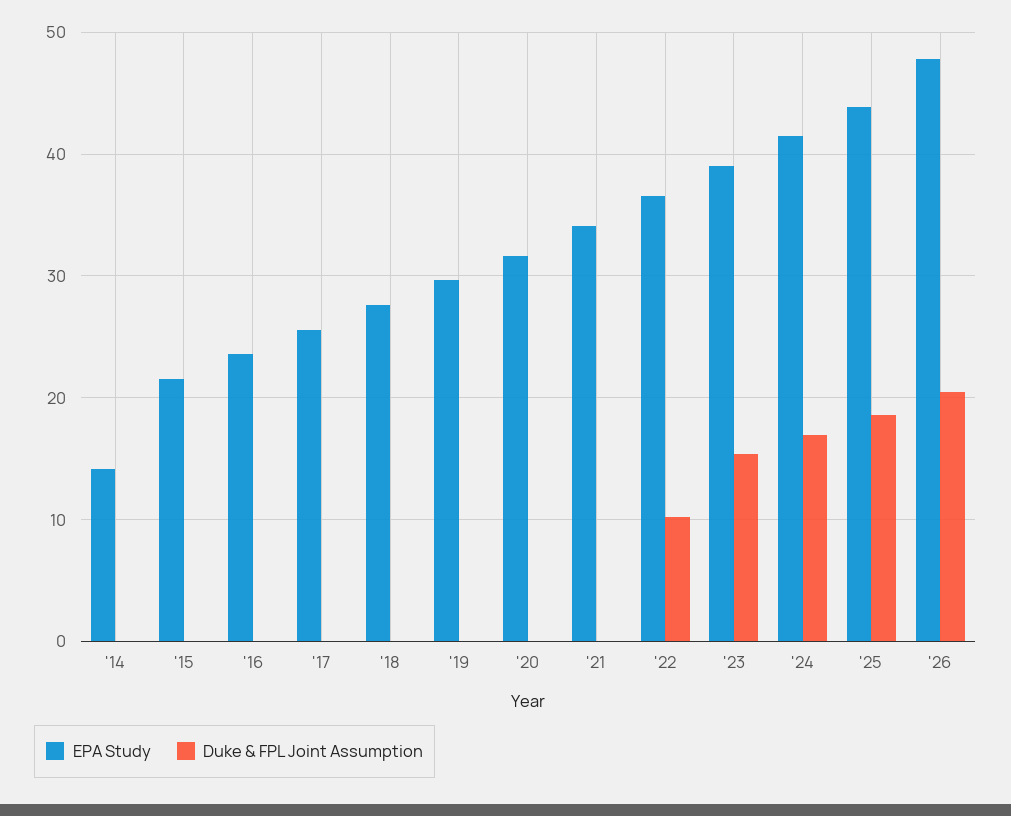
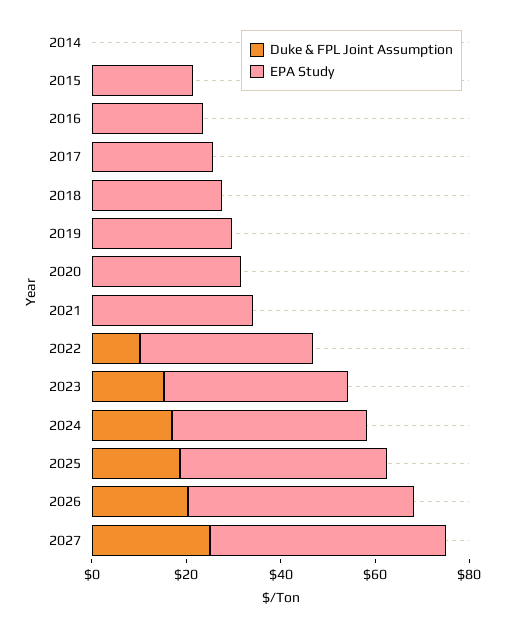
EPA Study, '14: 14 -> 0
Duke & FPL Joint Assumption, 2027: none -> 25
EPA Study, 2027: none -> 50

